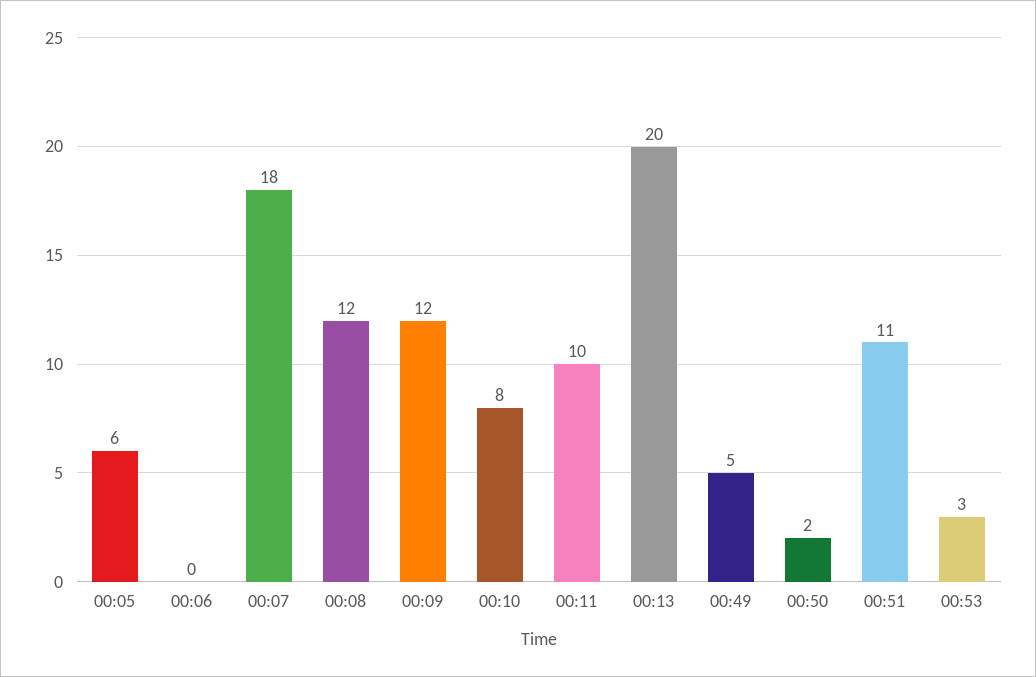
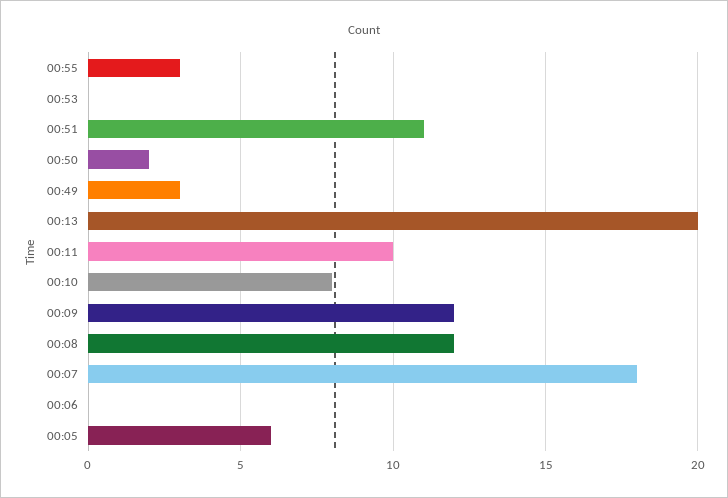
00:49: 5 -> 3
00:53: 3 -> 0
00:55: none -> 3

